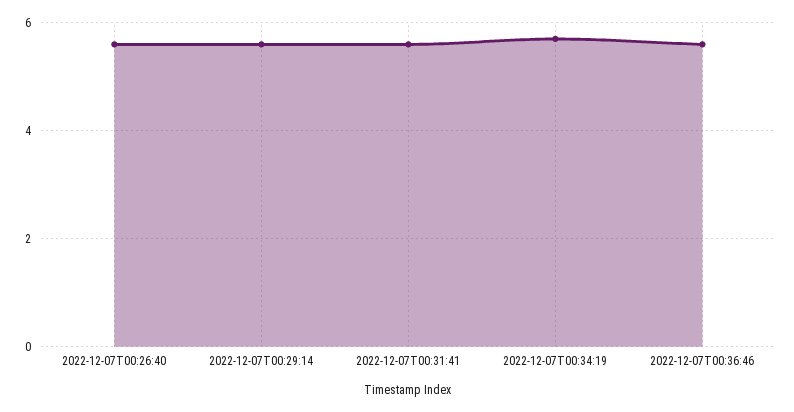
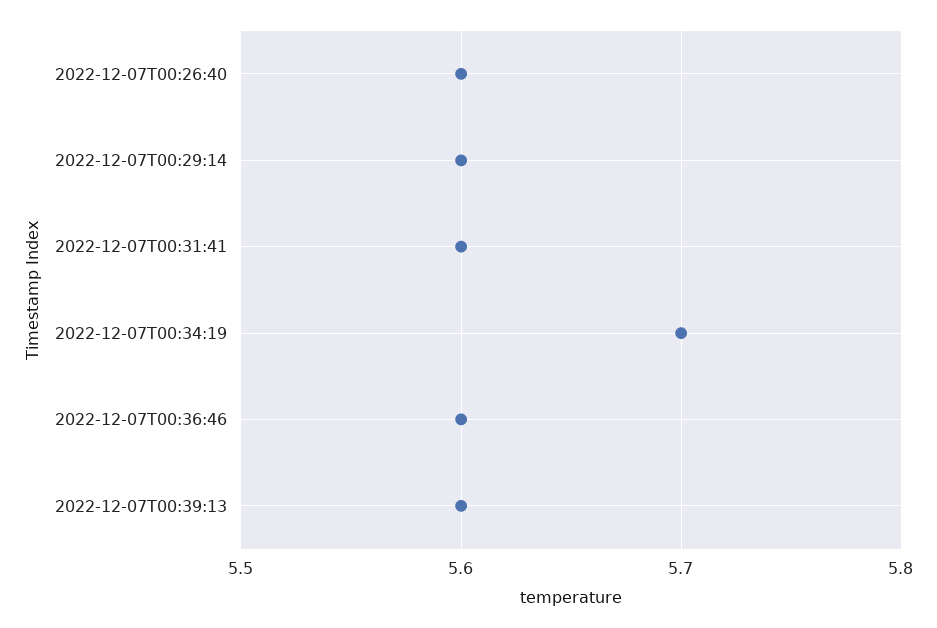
2022-12-07T00:39:13: none -> 5.6

